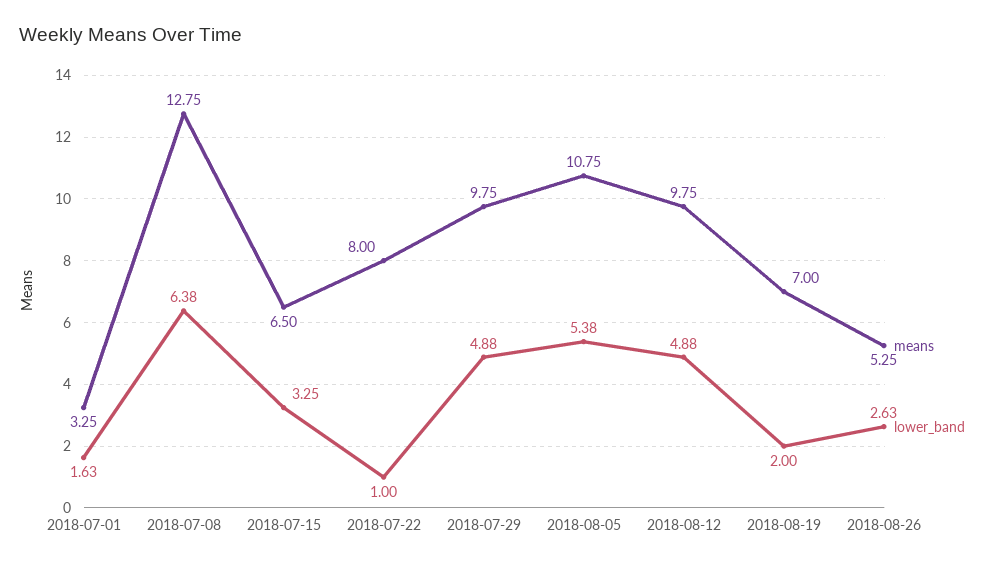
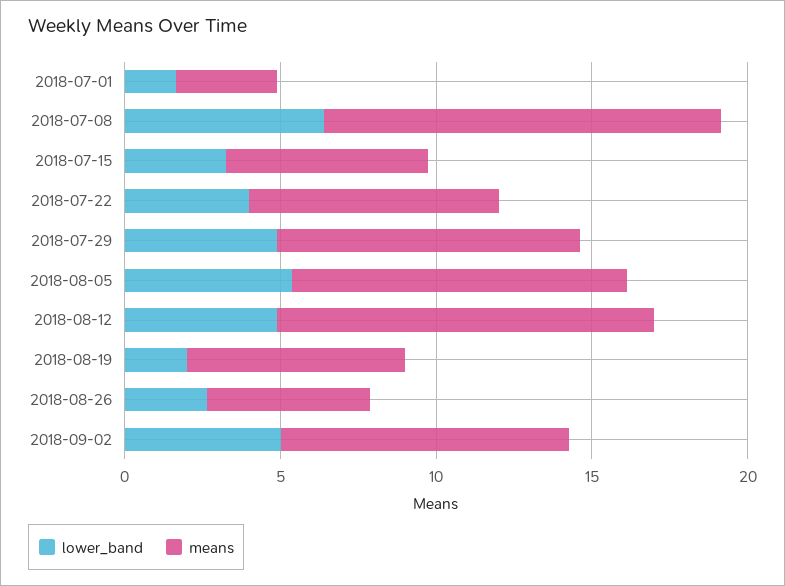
lower_band, 2018-07-22: 1 -> 4
means, 2018-08-12: 9.75 -> 12
lower_band, 2018-09-02: none -> 5
means, 2018-09-02: none -> 9

